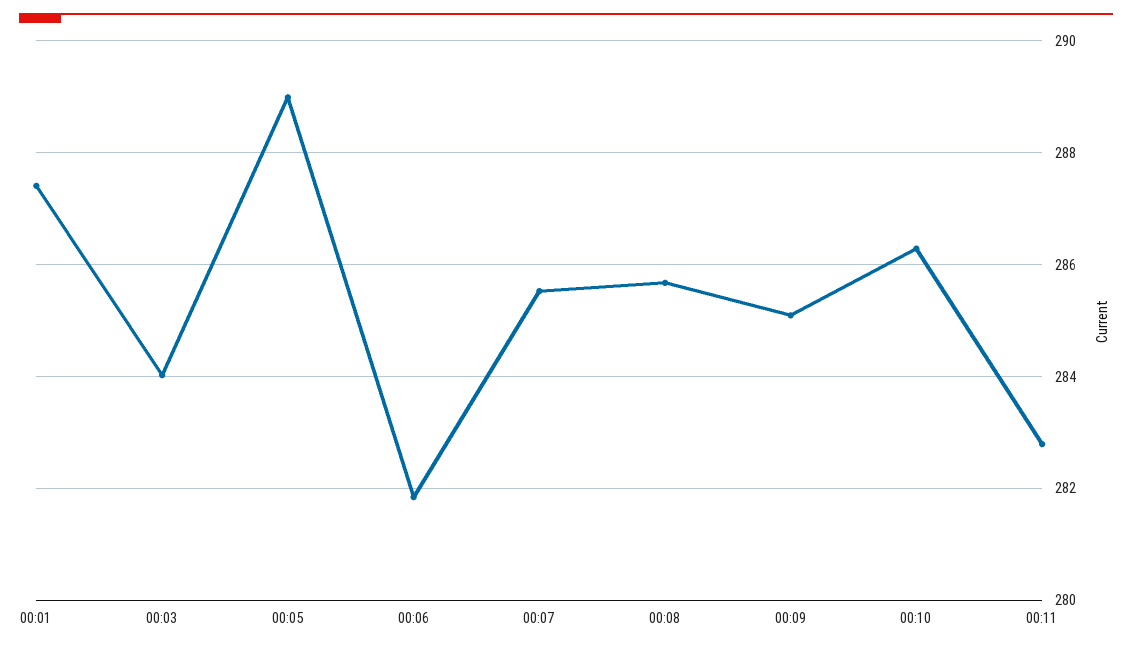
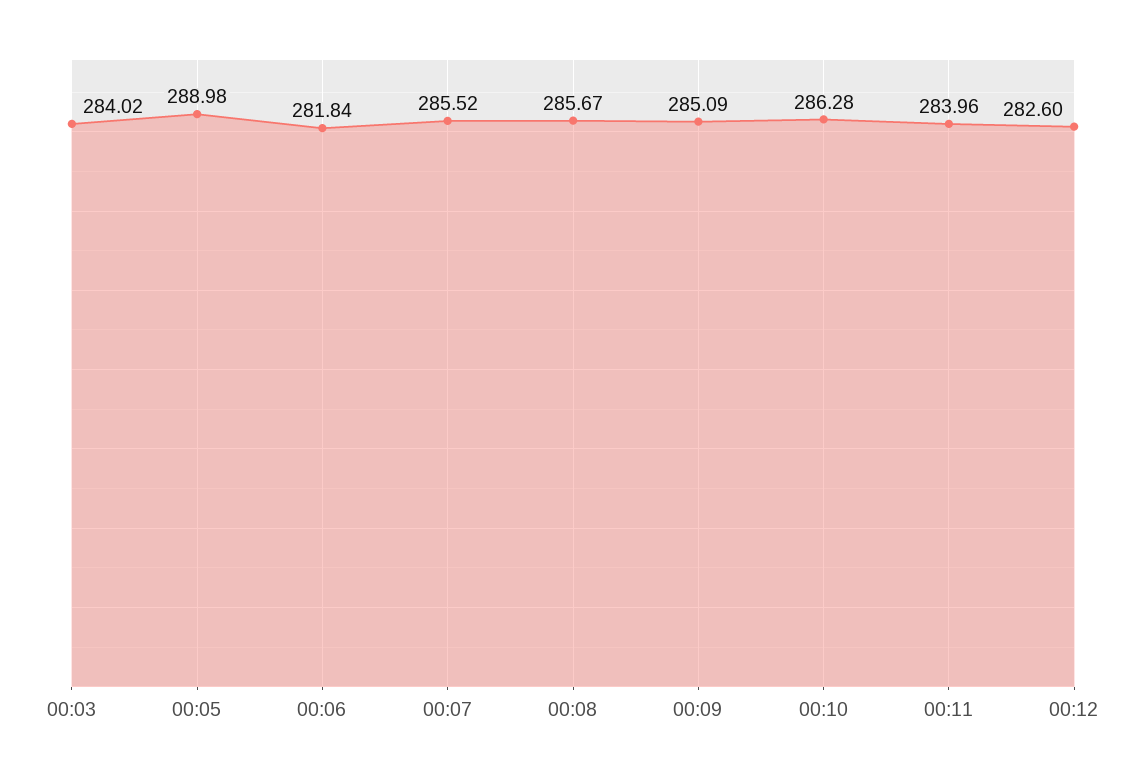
00:01: 287.4 -> none
00:11: 282.8 -> 283.96
00:12: none -> 282.6

